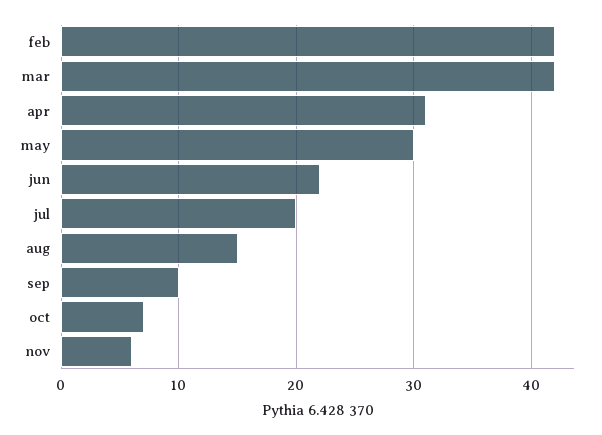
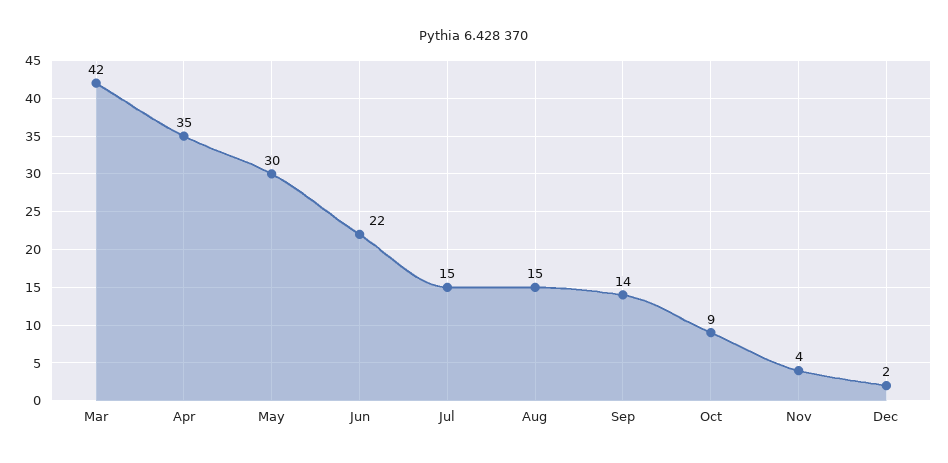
feb: 42 -> none
apr: 31 -> 35
jul: 20 -> 15
sep: 10 -> 14
oct: 7 -> 9
nov: 6 -> 4
Dec: none -> 2

